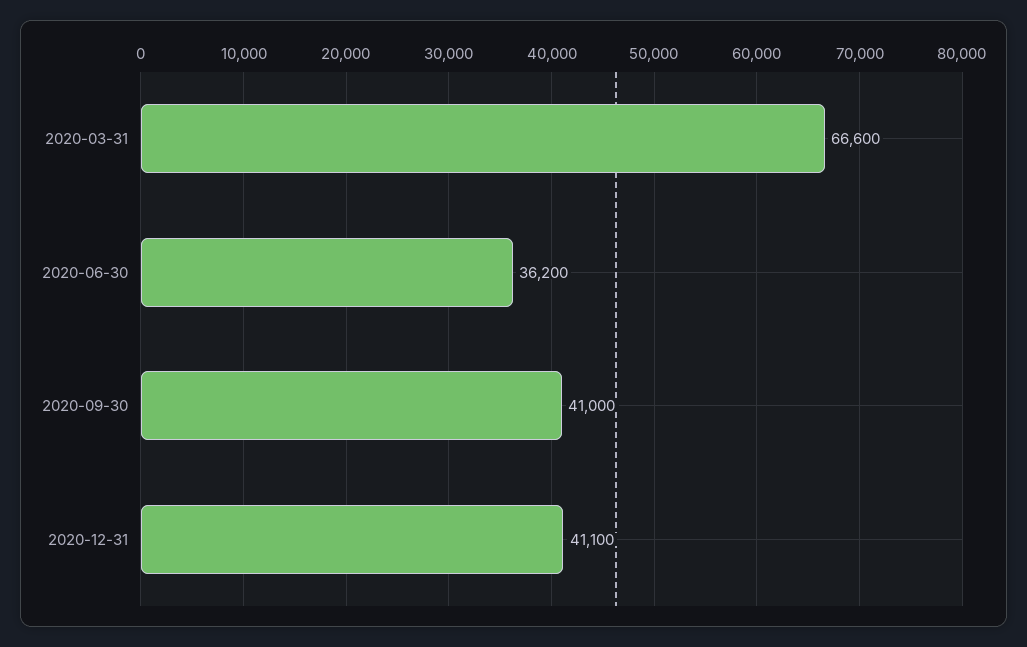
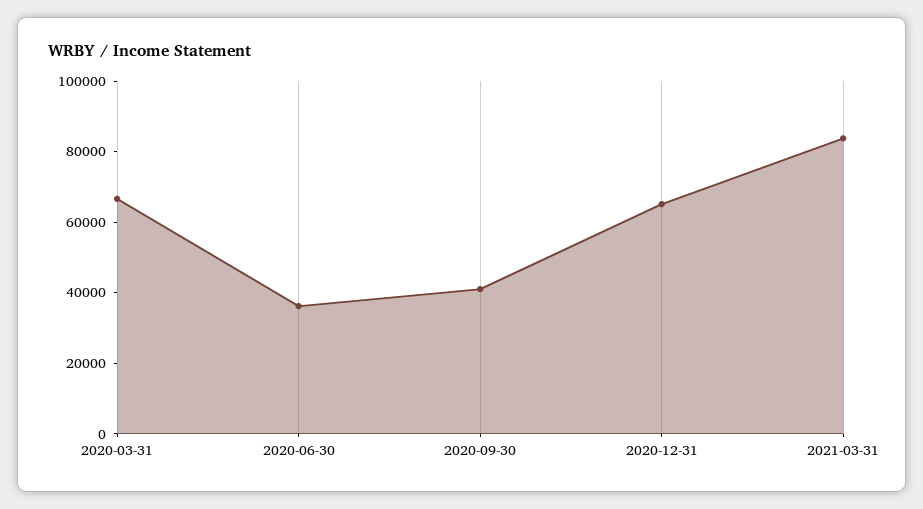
2020-12-31: 41100 -> 65000
2021-03-31: none -> 85000

